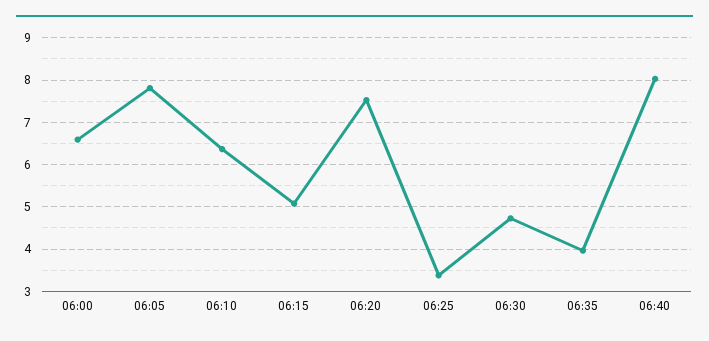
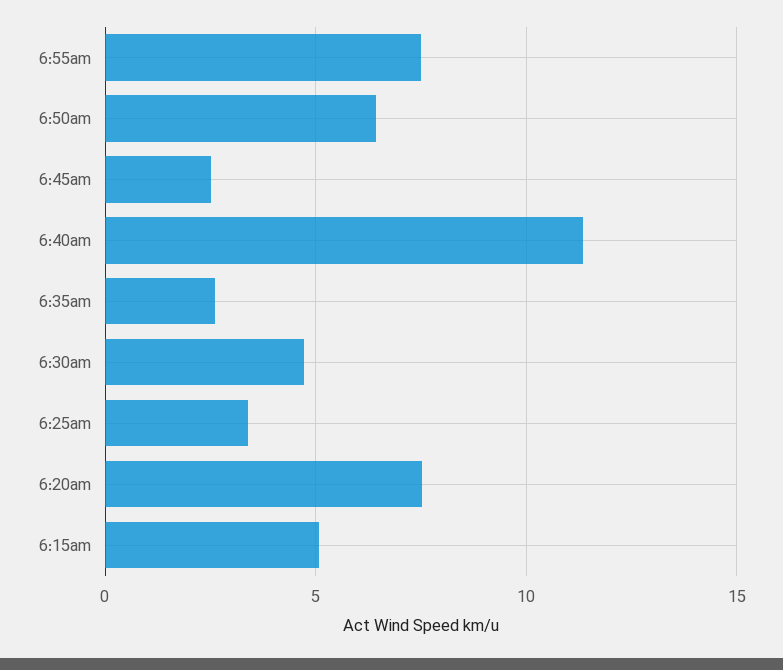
06:00: 6.6 -> none
06:05: 7.8 -> none
06:10: 6.4 -> none
06:35: 4 -> 2.5
06:40: 8 -> 11.5
6:55am: none -> 7.5
6:50am: none -> 6.5
6:45am: none -> 2.5

